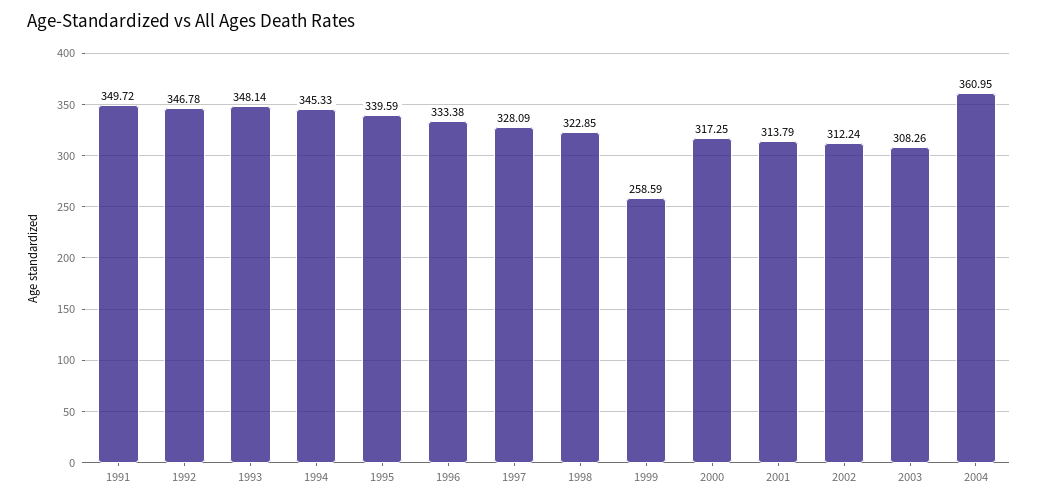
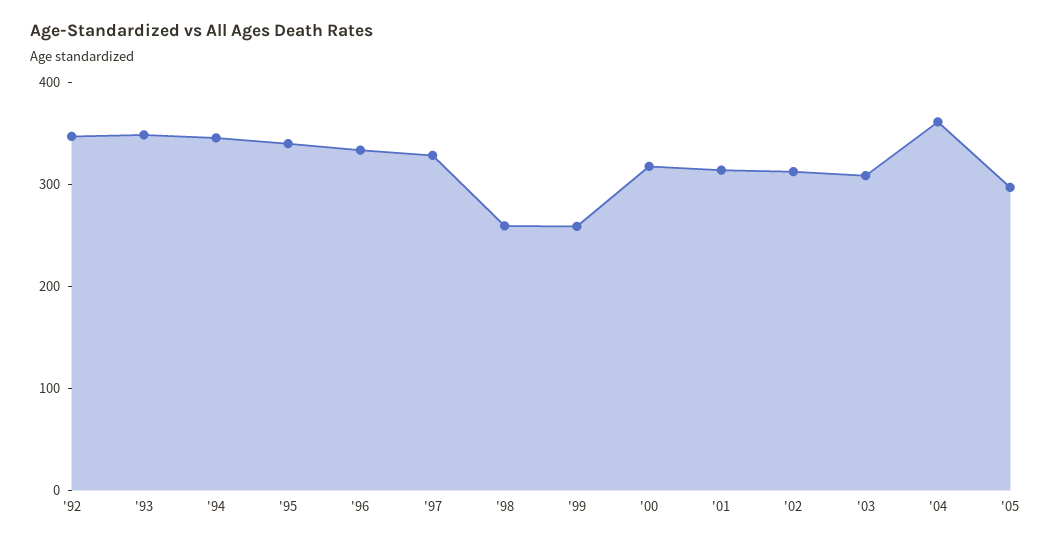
1991: 349.72 -> none
1998: 322.85 -> 260
'05: none -> 300

